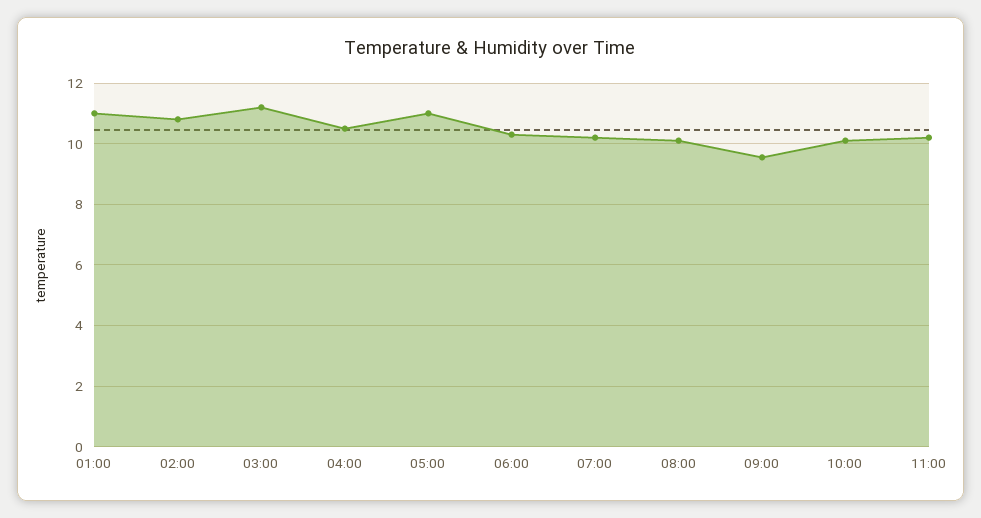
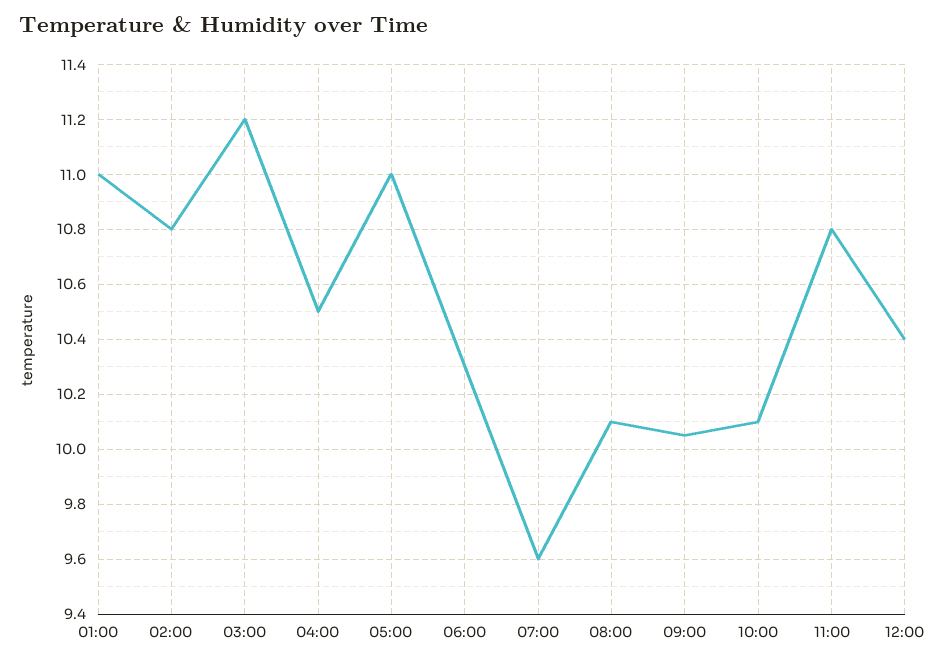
07:00: 10.2 -> 9.6
09:00: 9.6 -> 10.05
11:00: 10.2 -> 10.8
12:00: none -> 10.4

